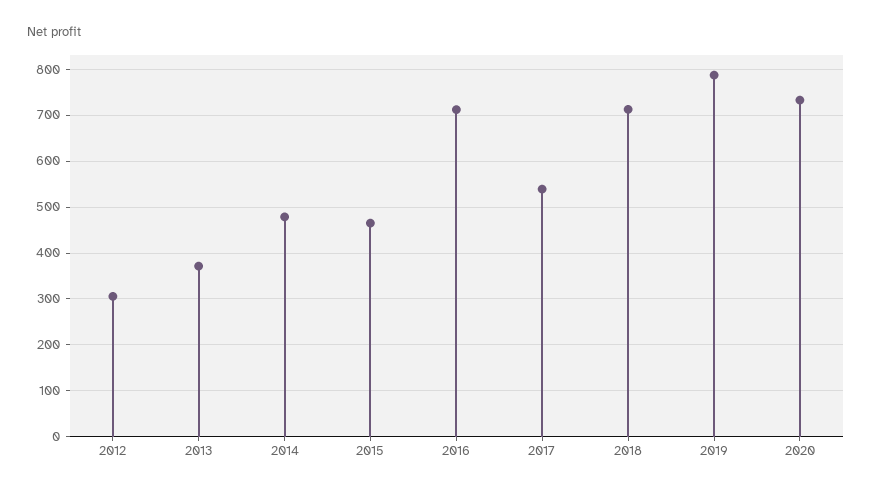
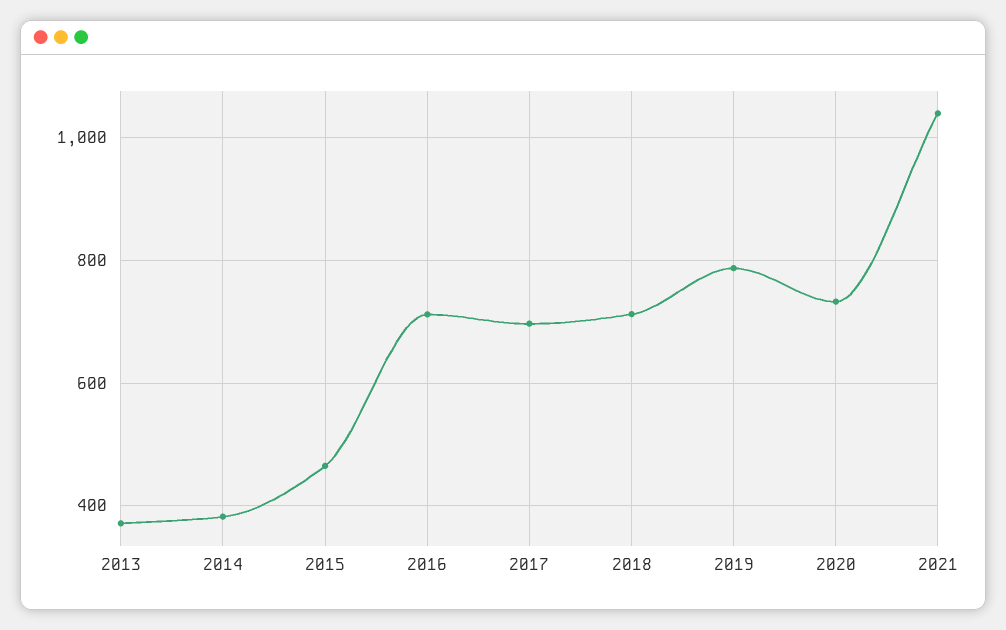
2012: 300 -> none
2014: 480 -> 380
2017: 540 -> 700
2021: none -> 1040

